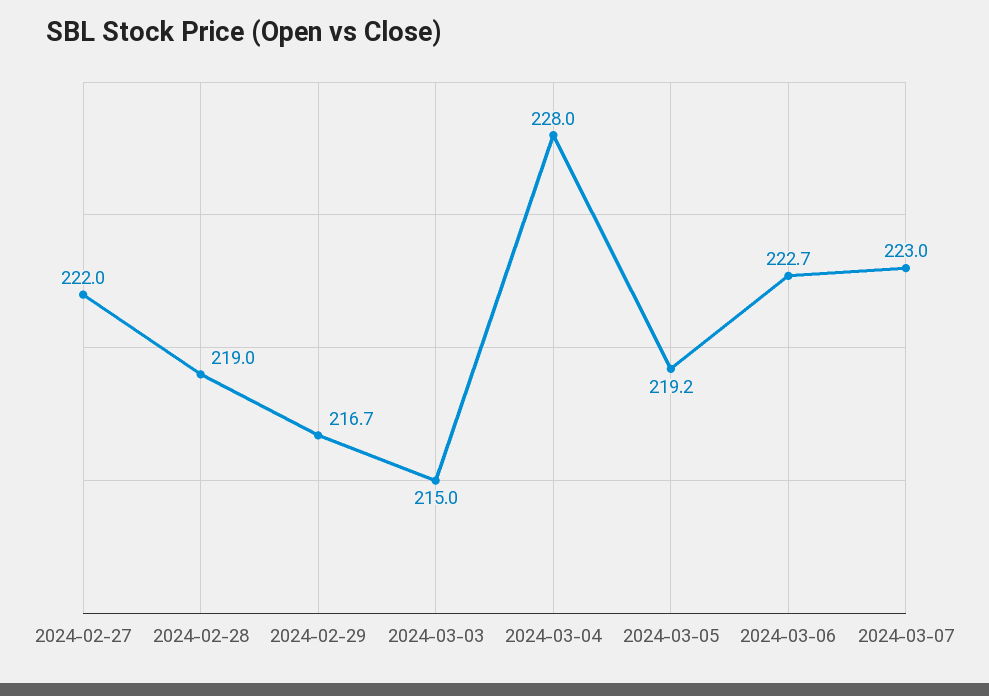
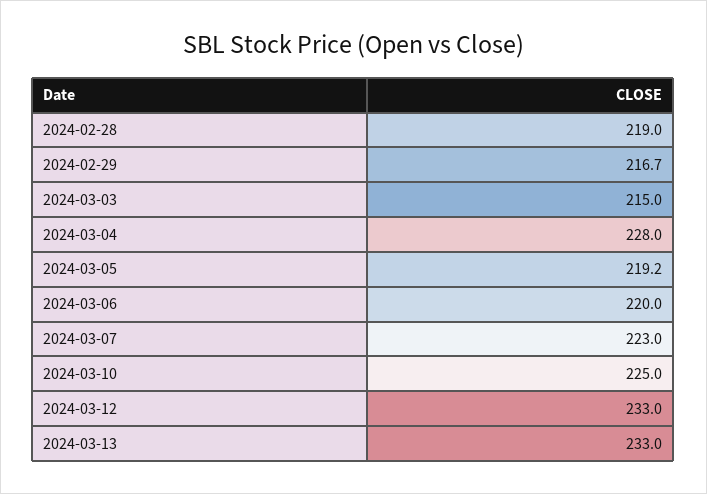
2024-02-27: 222 -> none
2024-03-06: 222.7 -> 220
2024-03-10: none -> 225
2024-03-12: none -> 233
2024-03-13: none -> 233

